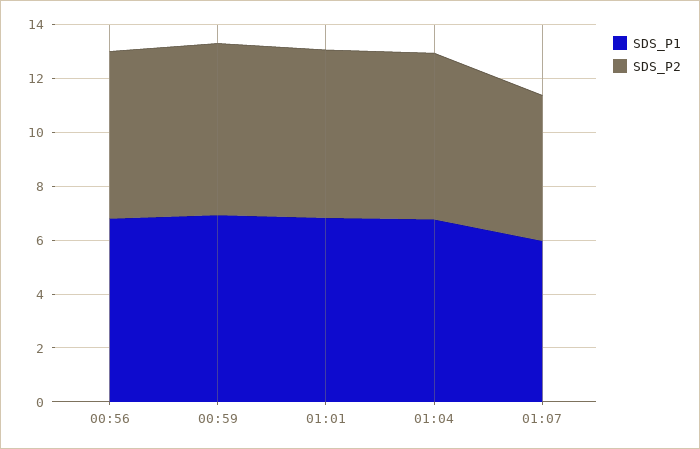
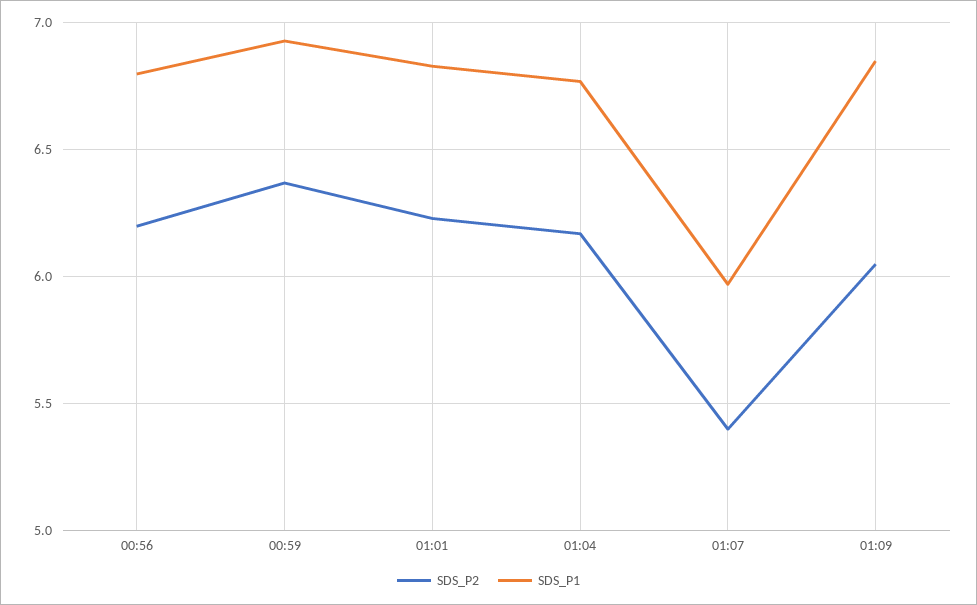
SDS_P2, 01:09: none -> 6.05
SDS_P1, 01:09: none -> 6.85

